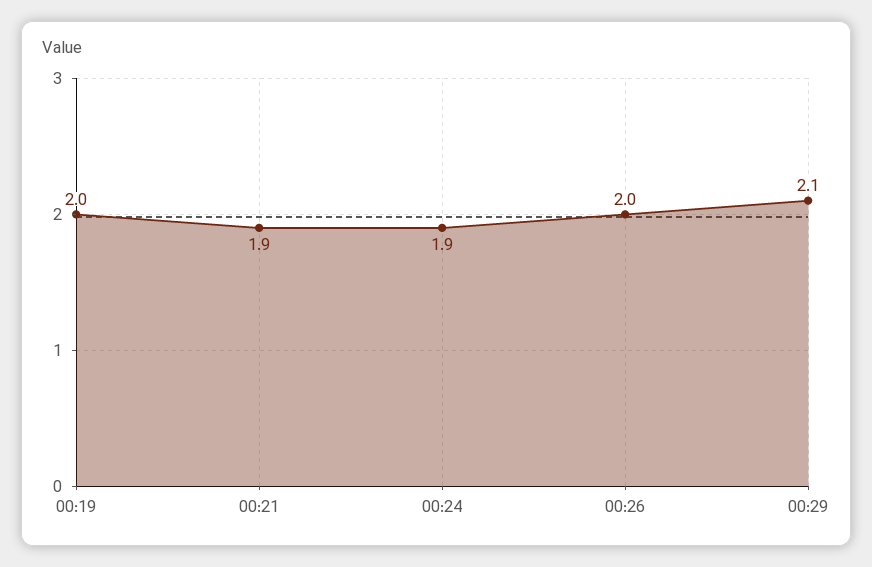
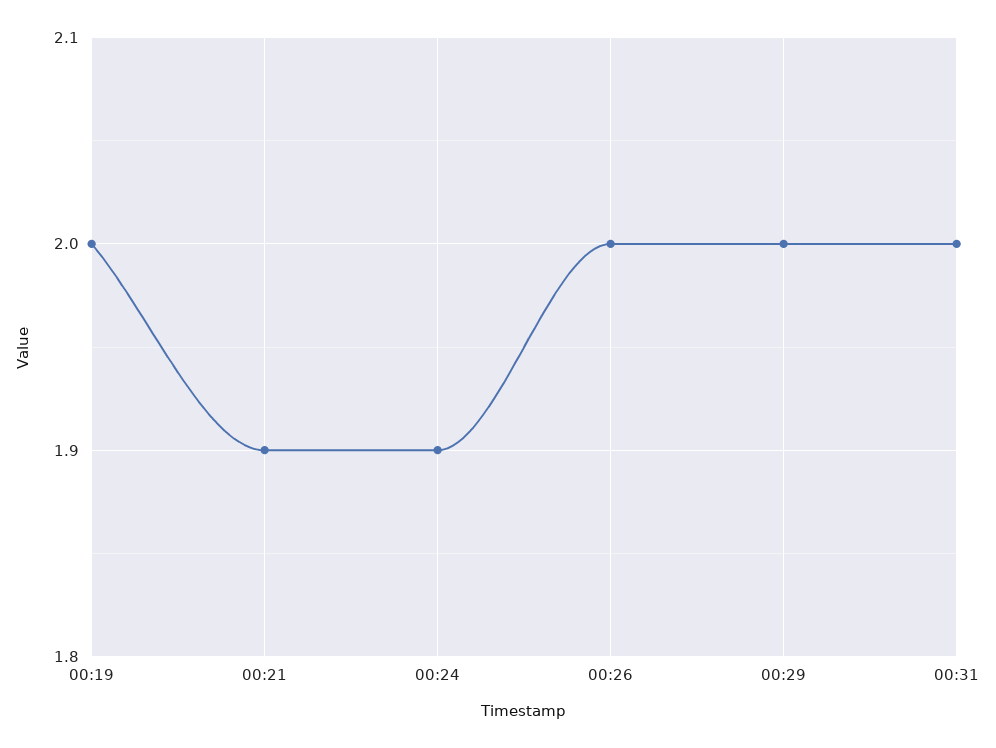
00:29: 2.1 -> 2
00:31: none -> 2

